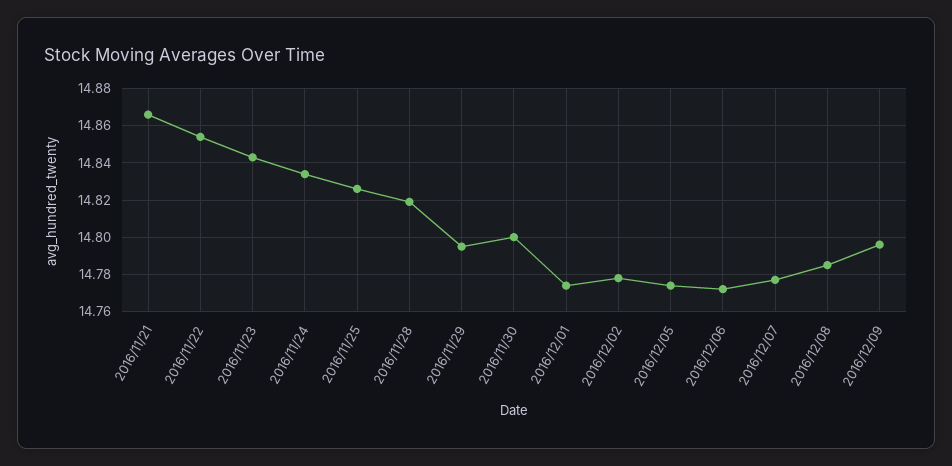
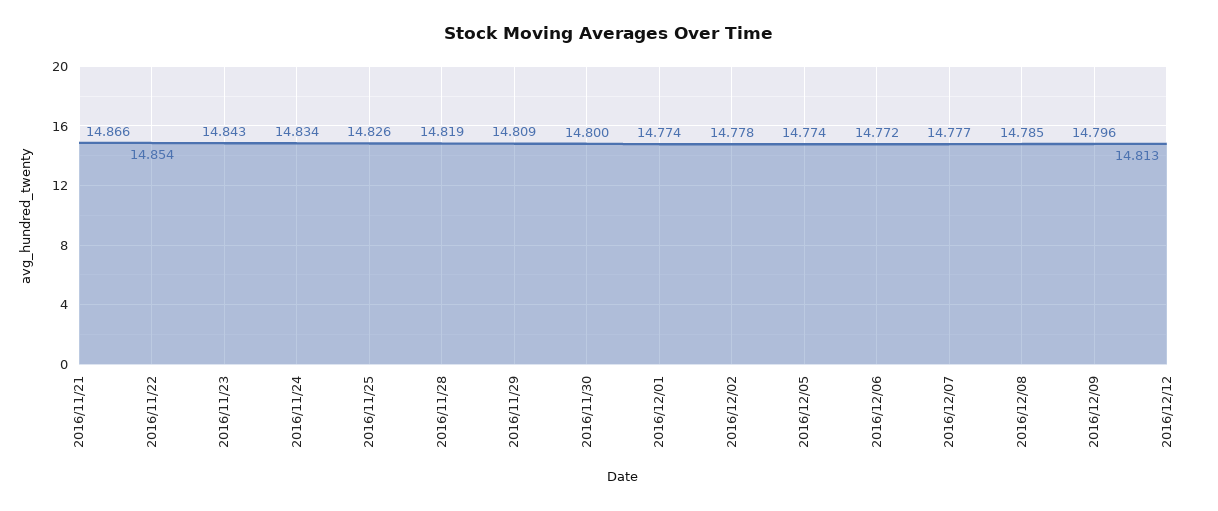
2016/11/29: 14.795 -> 14.809
2016/12/12: none -> 14.813

